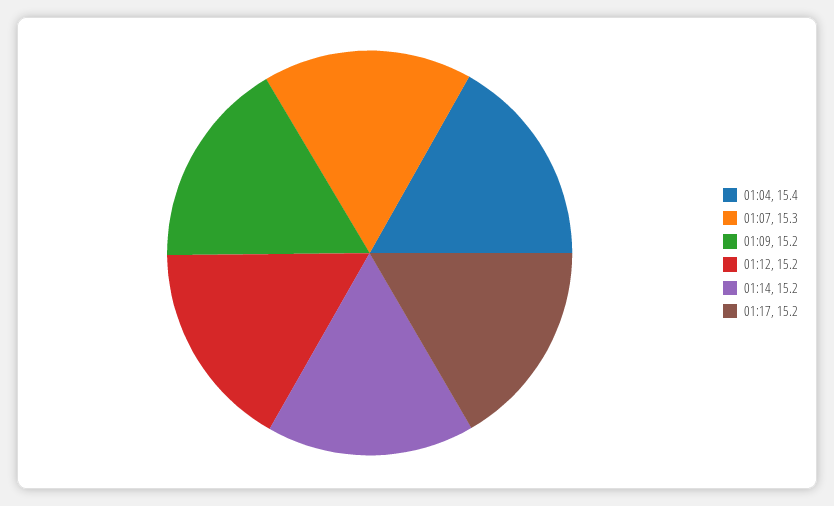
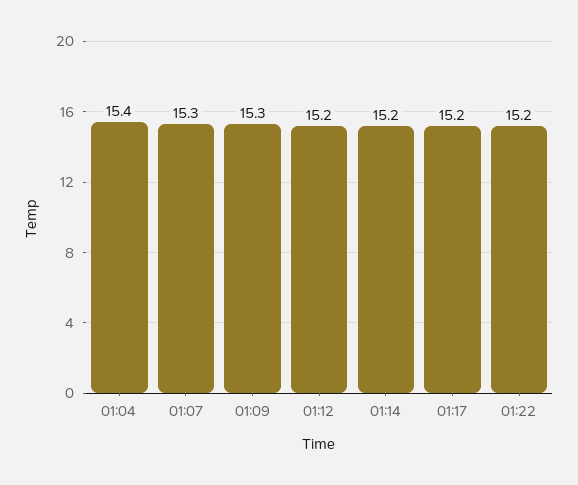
01:09: 15.2 -> 15.3
01:22: none -> 15.2

